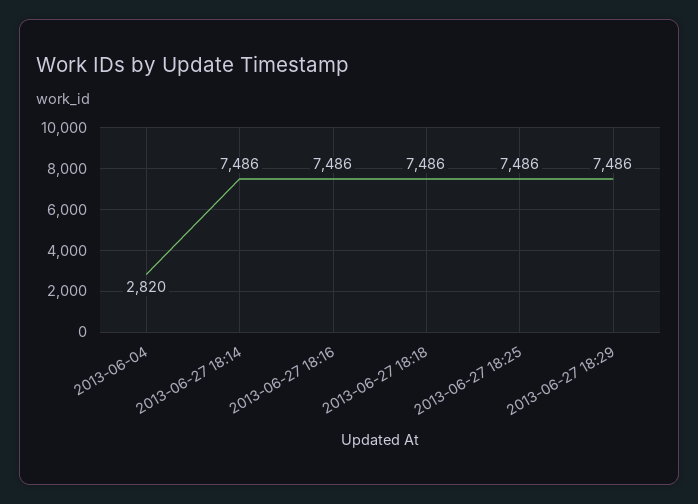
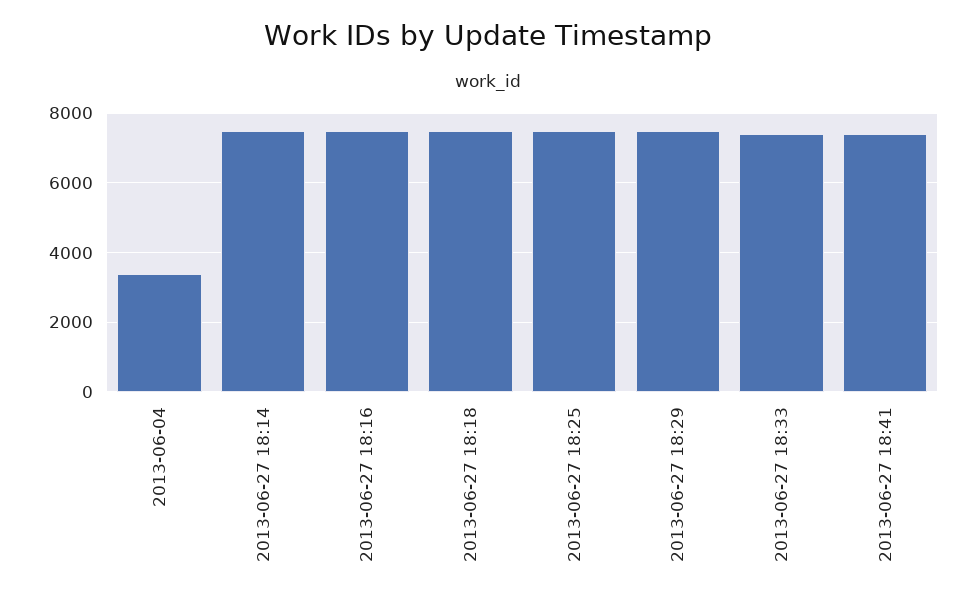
2013-06-04: 2820 -> 3400
2013-06-27 18:33: none -> 7400
2013-06-27 18:41: none -> 7400

